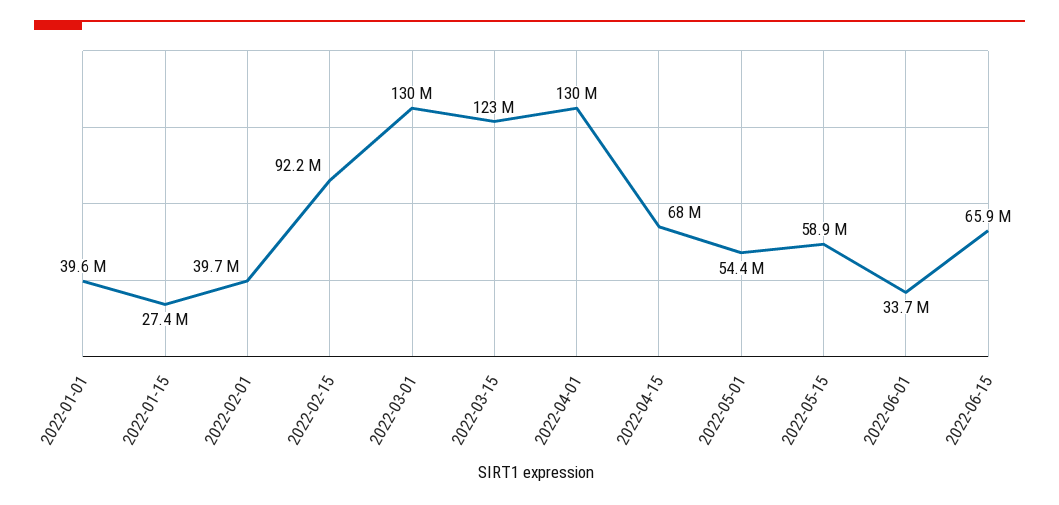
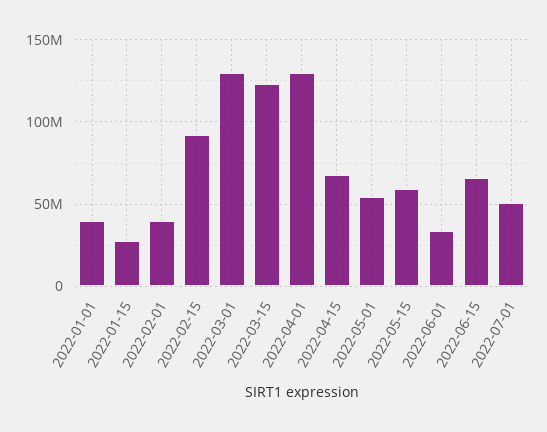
2022-07-01: none -> 50000000

